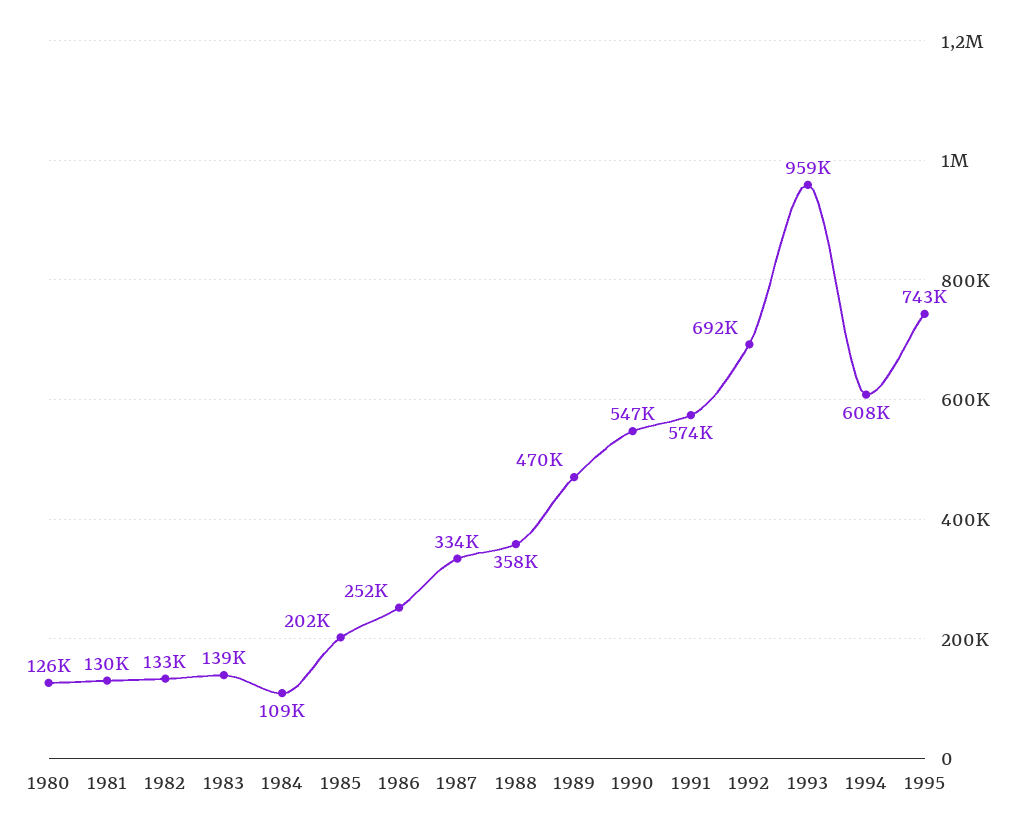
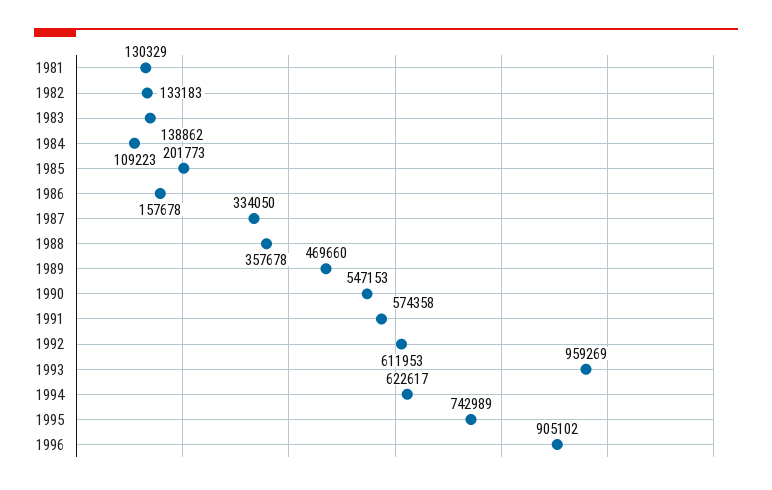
1980: 126000 -> none
1986: 252000 -> 157678
1992: 692000 -> 611953
1994: 608000 -> 622617
1996: none -> 905102

